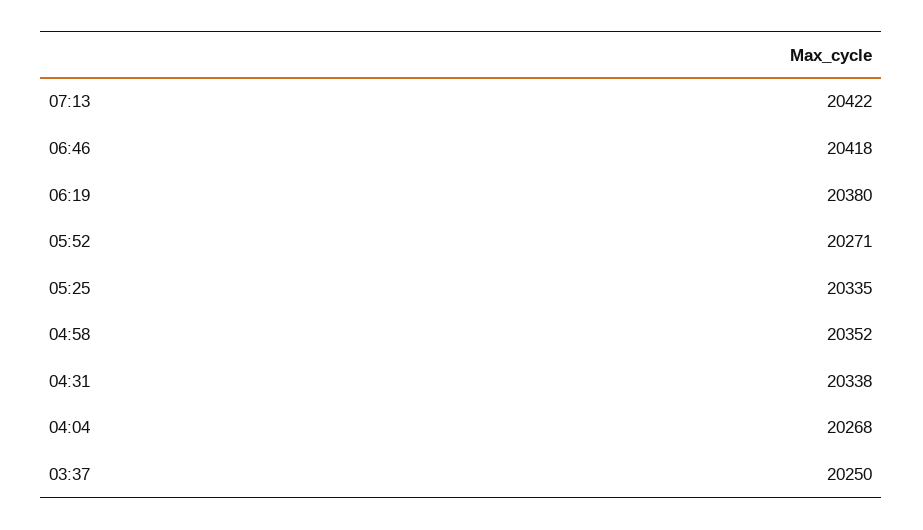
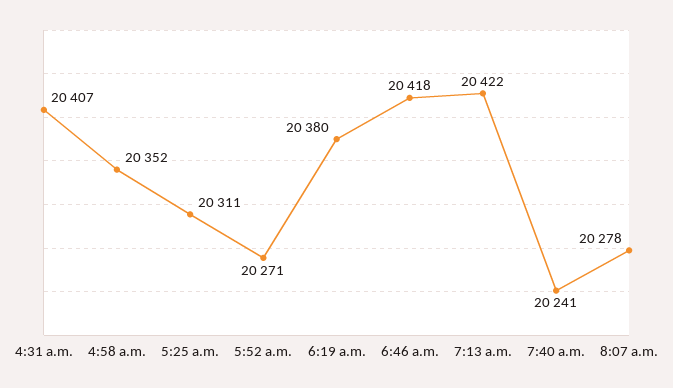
05:25: 20335 -> 20311
04:31: 20338 -> 20407
04:04: 20268 -> none
03:37: 20250 -> none
7:40 a.m.: none -> 20241
8:07 a.m.: none -> 20278

